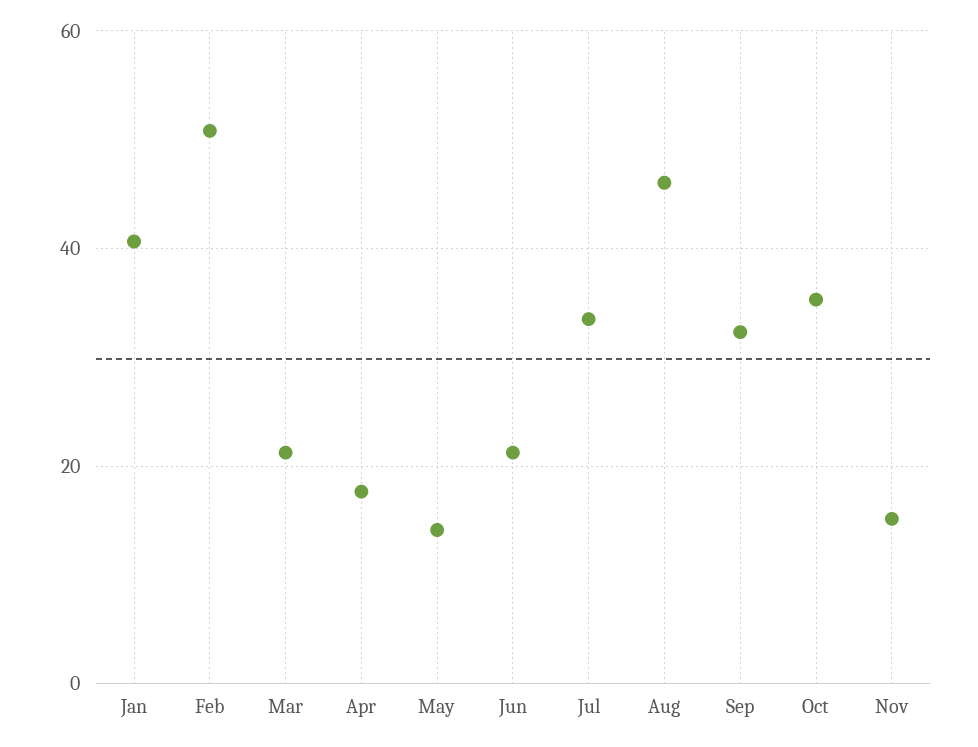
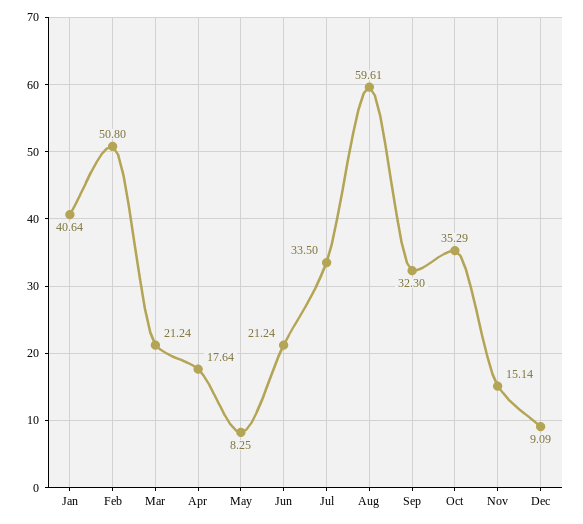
May: 14 -> 8.25
Aug: 46 -> 59.61
Dec: none -> 9.09

